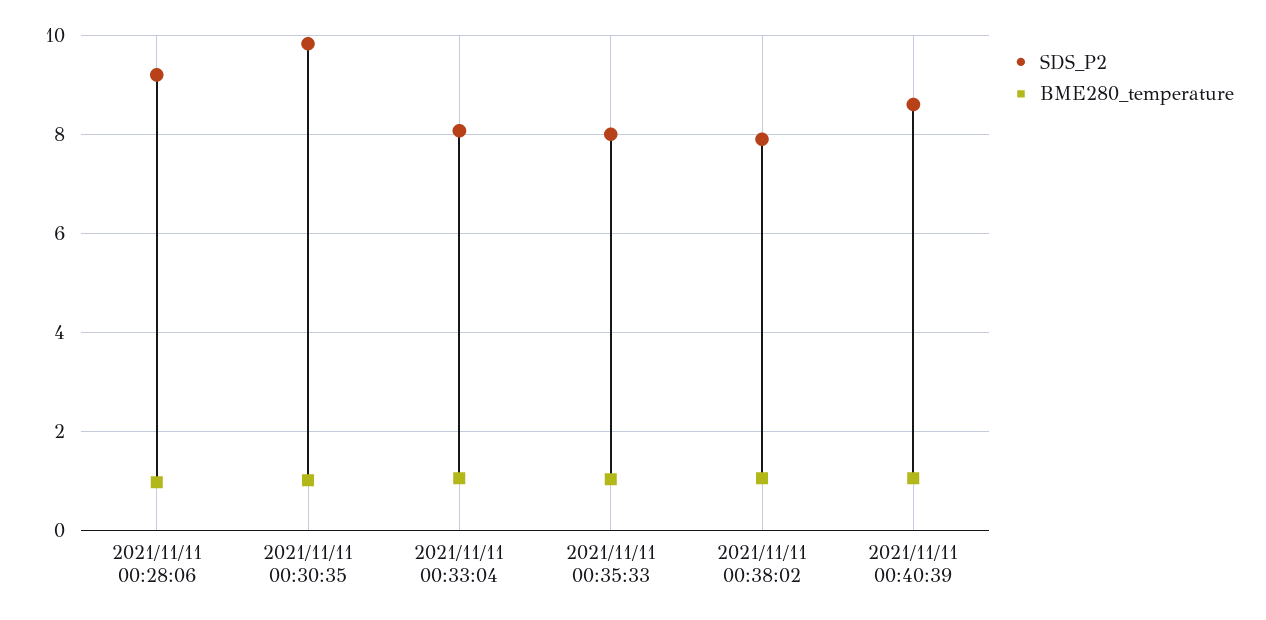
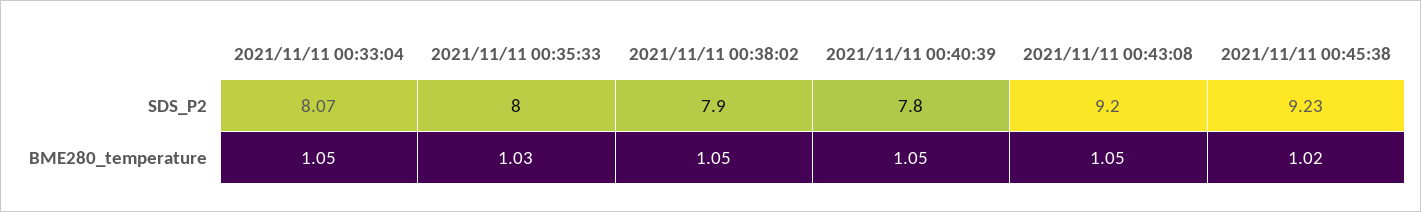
SDS_P2, 2021/11/11 00:28:06: 9.2 -> none
BME280_temperature, 2021/11/11 00:28:06: 1 -> none
SDS_P2, 2021/11/11 00:30:35: 9.8 -> none
BME280_temperature, 2021/11/11 00:30:35: 1 -> none
SDS_P2, 2021/11/11 00:40:39: 8.6 -> 7.8
SDS_P2, 2021/11/11 00:43:08: none -> 9.2
SDS_P2, 2021/11/11 00:45:38: none -> 9.23
BME280_temperature, 2021/11/11 00:43:08: none -> 1.05
BME280_temperature, 2021/11/11 00:45:38: none -> 1.02

